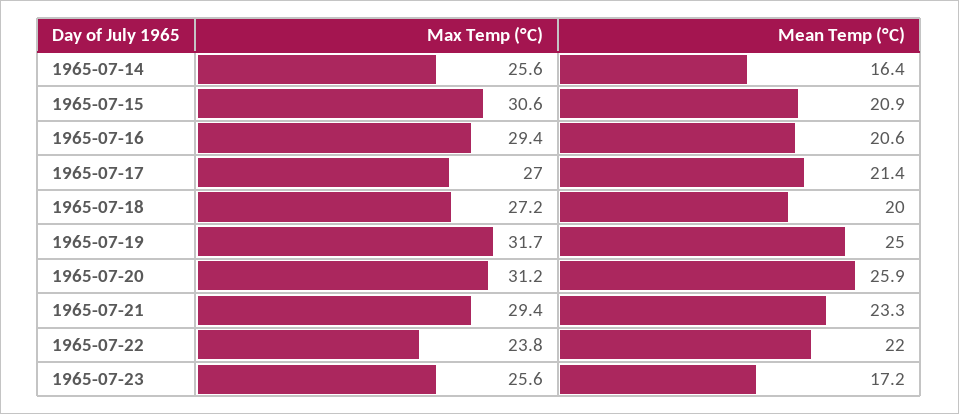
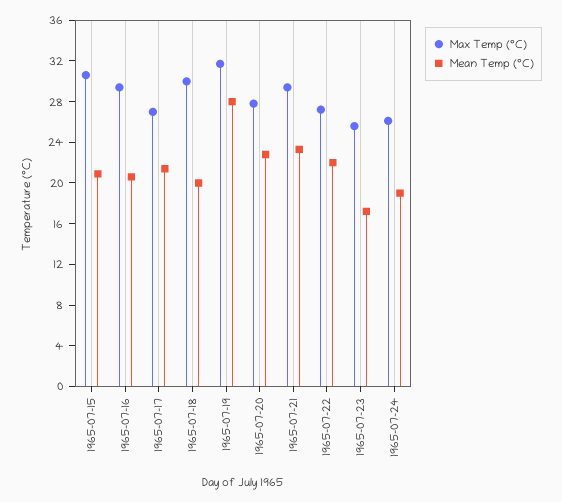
Max Temp (°C), 1965-07-14: 25.6 -> none
Mean Temp (°C), 1965-07-14: 16.4 -> none
Max Temp (°C), 1965-07-18: 27.2 -> 30
Mean Temp (°C), 1965-07-19: 25 -> 28
Max Temp (°C), 1965-07-20: 31.2 -> 28
Mean Temp (°C), 1965-07-20: 25.9 -> 23
Max Temp (°C), 1965-07-22: 23.8 -> 27
Max Temp (°C), 1965-07-24: none -> 26
Mean Temp (°C), 1965-07-24: none -> 19

